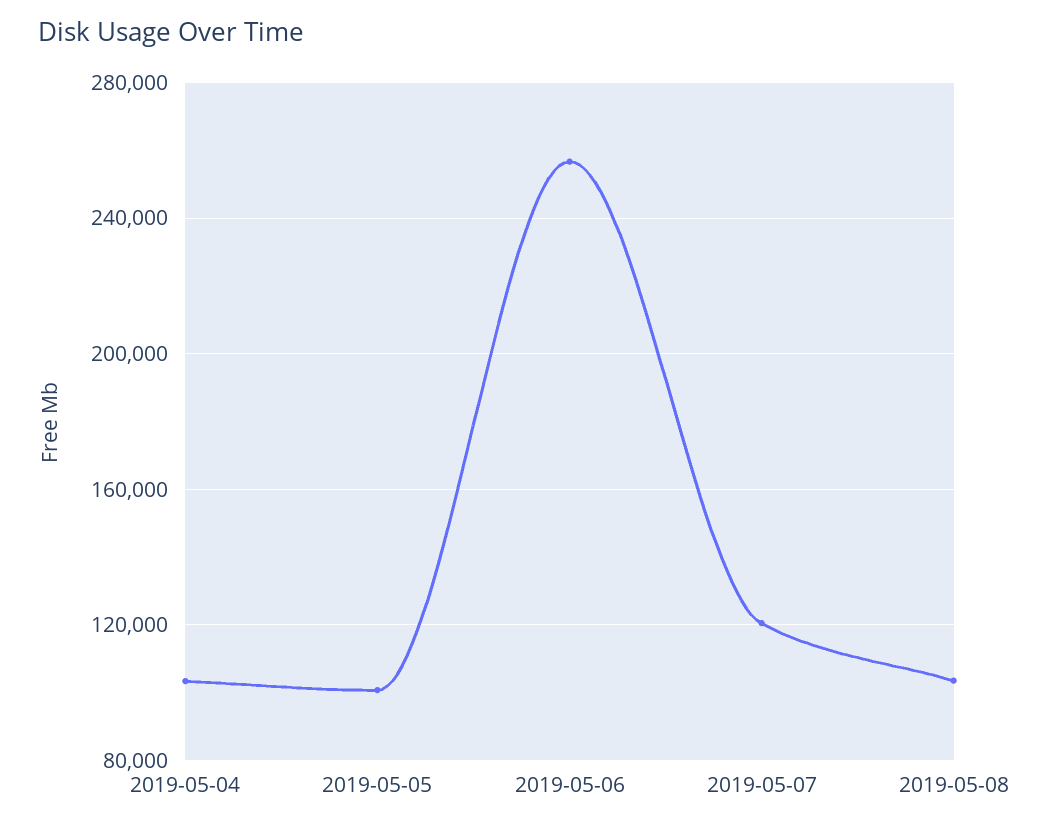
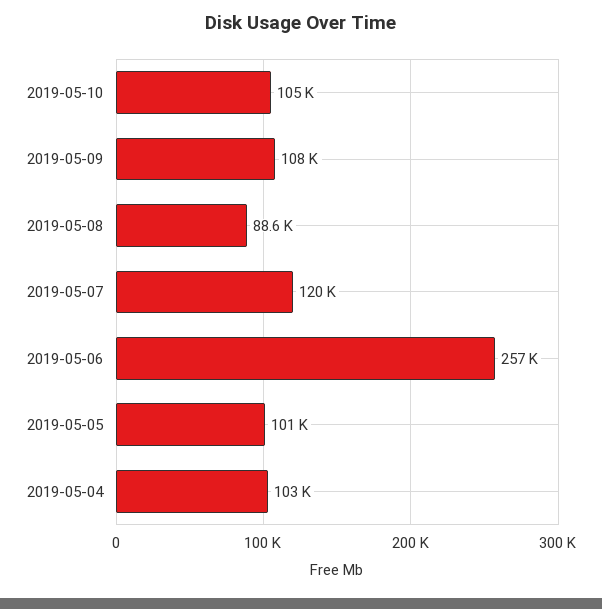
2019-05-08: 105000 -> 88600
2019-05-10: none -> 105000
2019-05-09: none -> 108000

